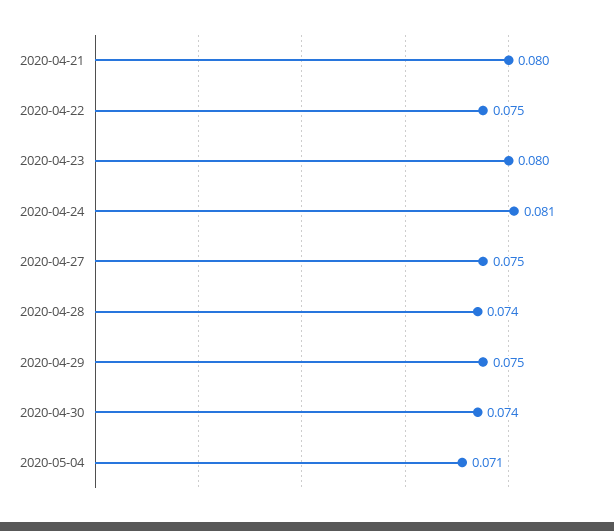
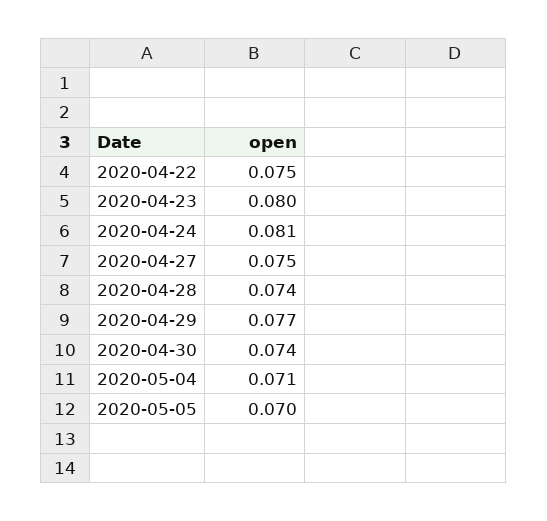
2020-04-21: 0.08 -> none
2020-04-29: 0.075 -> 0.077
2020-05-05: none -> 0.07

